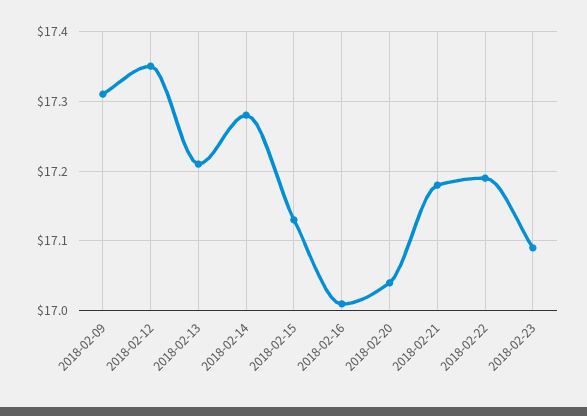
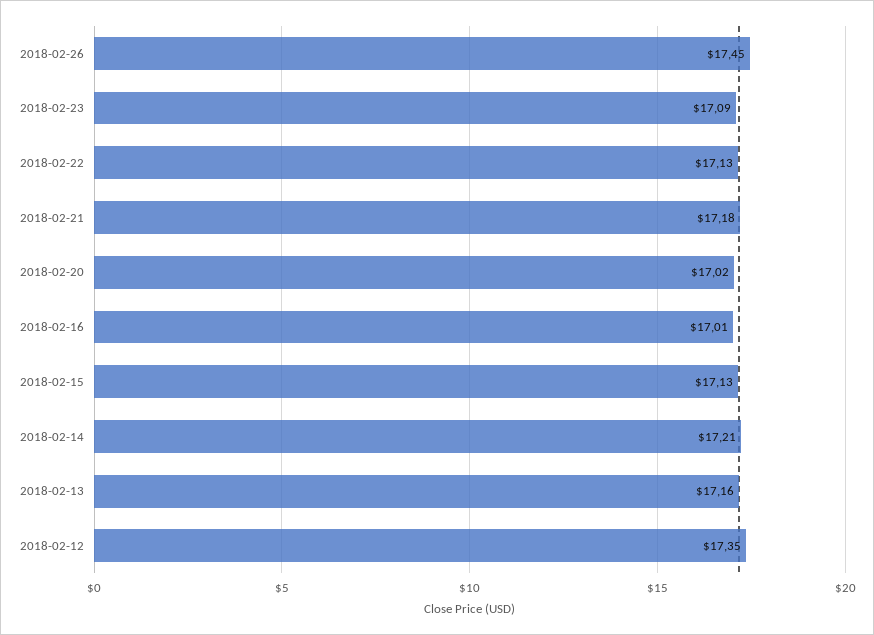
2018-02-09: 17.31 -> none
2018-02-13: 17.21 -> 17.16
2018-02-14: 17.28 -> 17.21
2018-02-20: 17.04 -> 17.02
2018-02-22: 17.19 -> 17.13
2018-02-26: none -> 17.45

